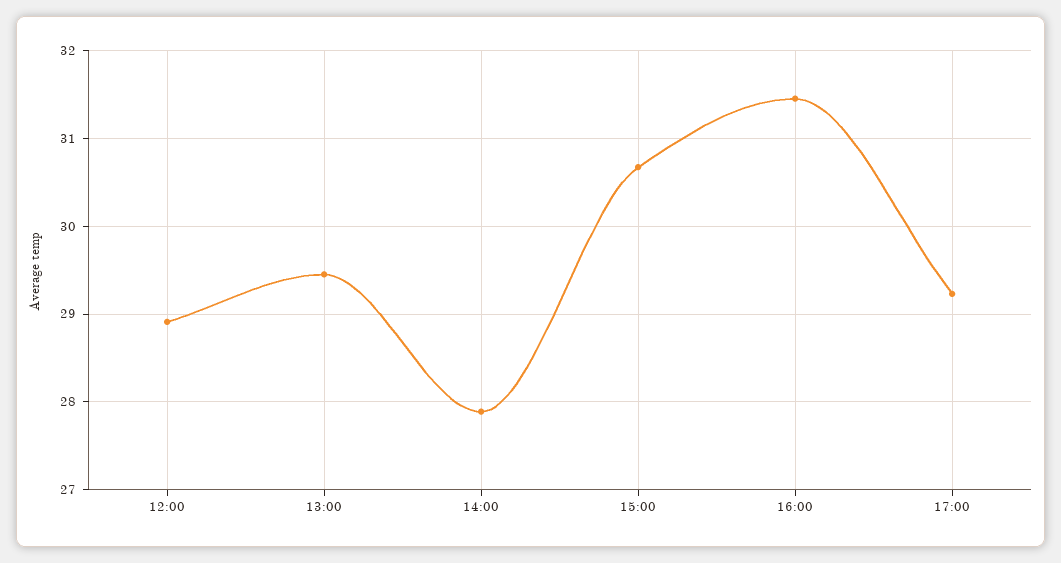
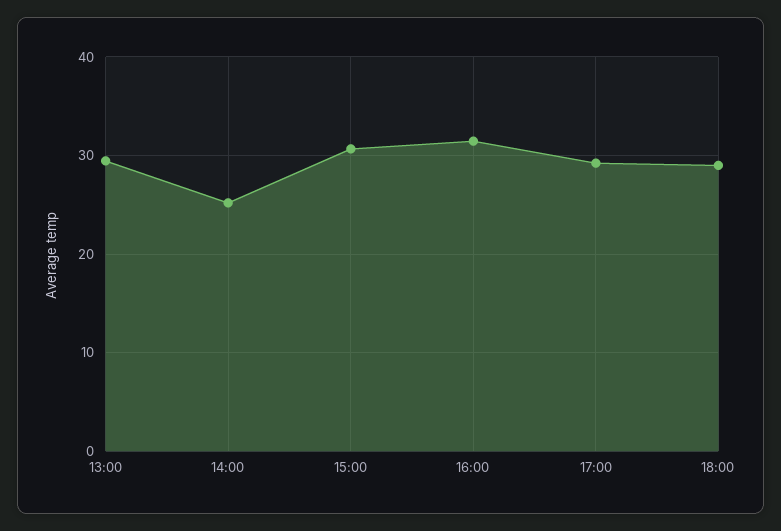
12:00: 28.9 -> none
14:00: 27.9 -> 25
18:00: none -> 29

